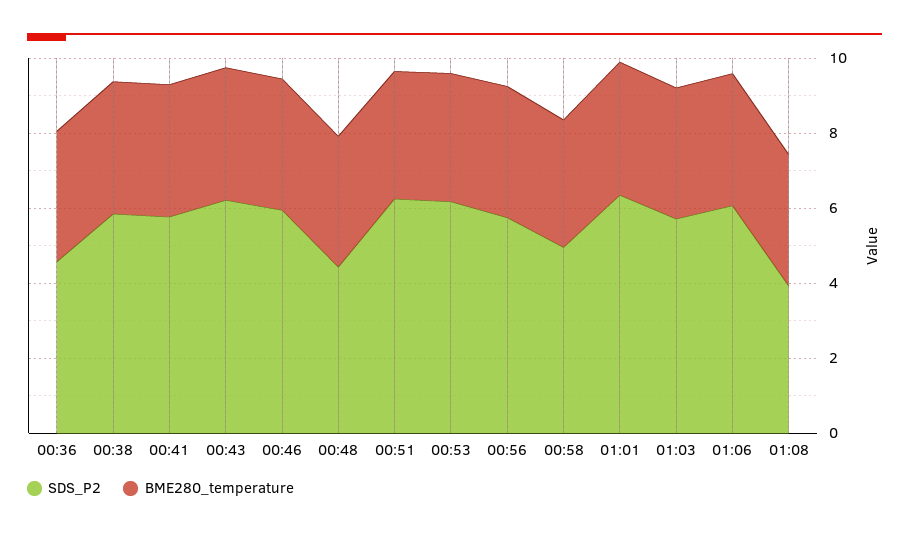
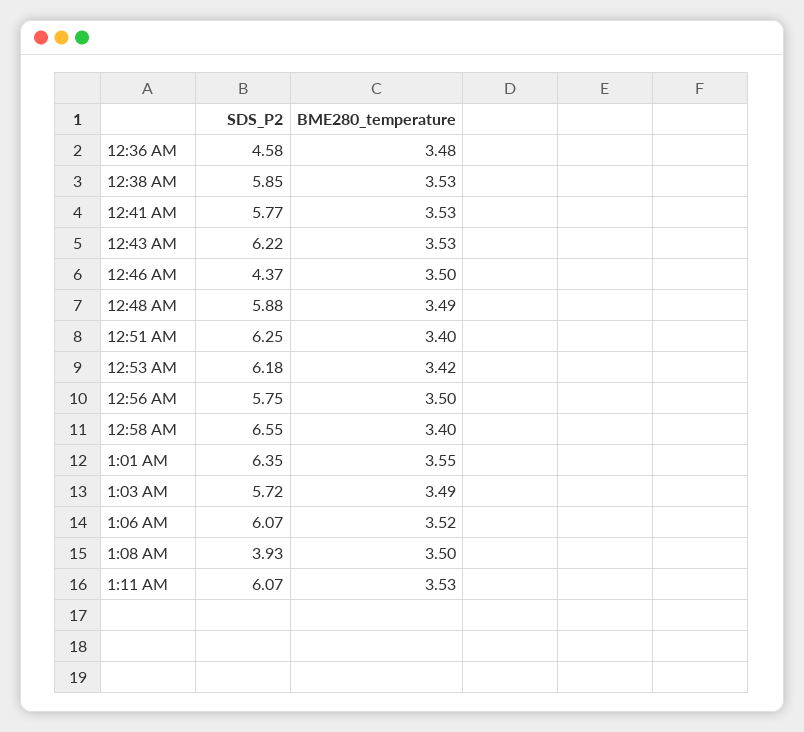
SDS_P2, 00:46: 6 -> 4.37
SDS_P2, 00:48: 4.5 -> 5.88
SDS_P2, 00:58: 5 -> 6.55
SDS_P2, 1:11 AM: none -> 6.07
BME280_temperature, 1:11 AM: none -> 3.53

